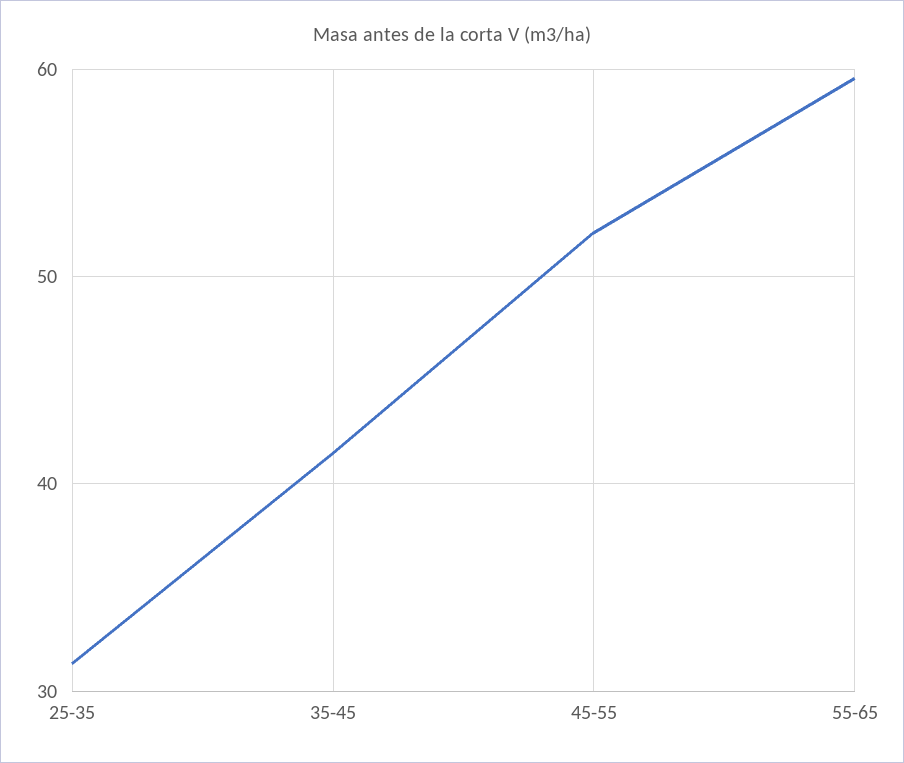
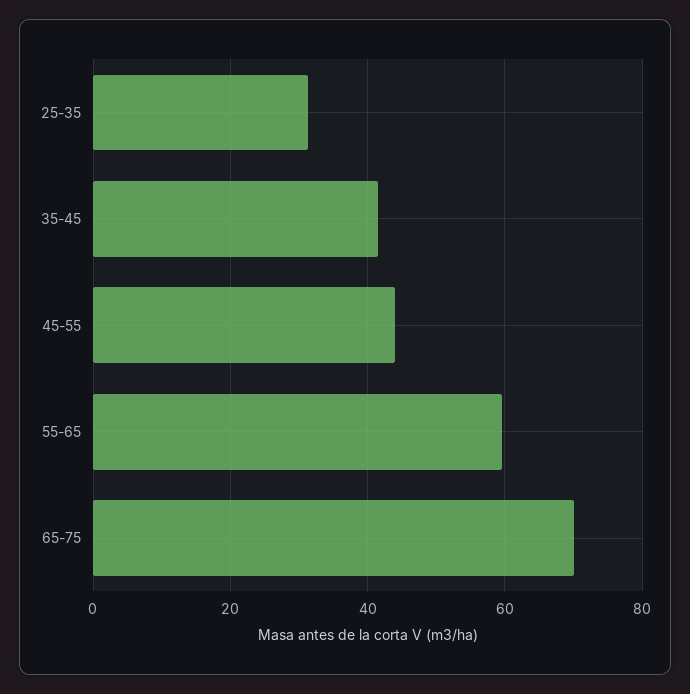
45-55: 52 -> 44
65-75: none -> 70

